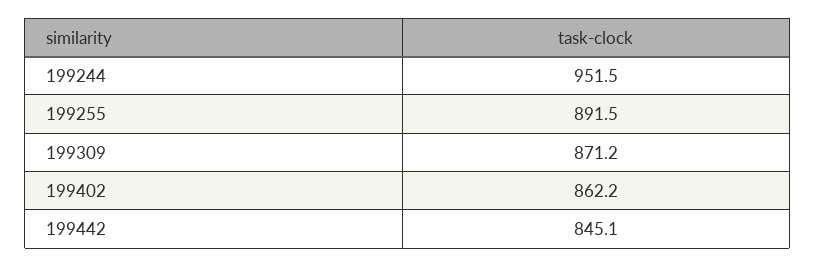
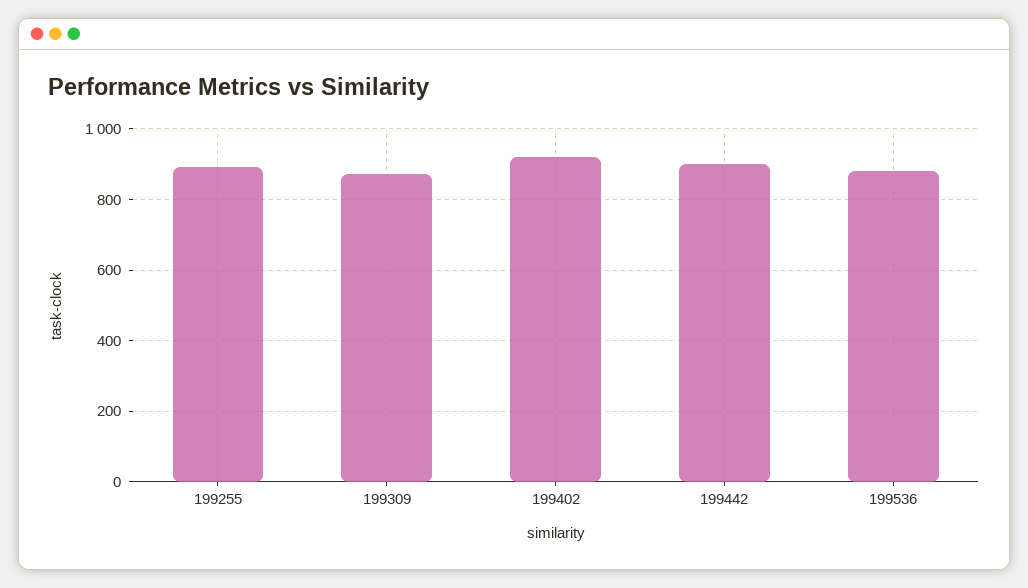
199244: 951.5 -> none
199402: 862.2 -> 920
199442: 845.1 -> 900
199536: none -> 880

